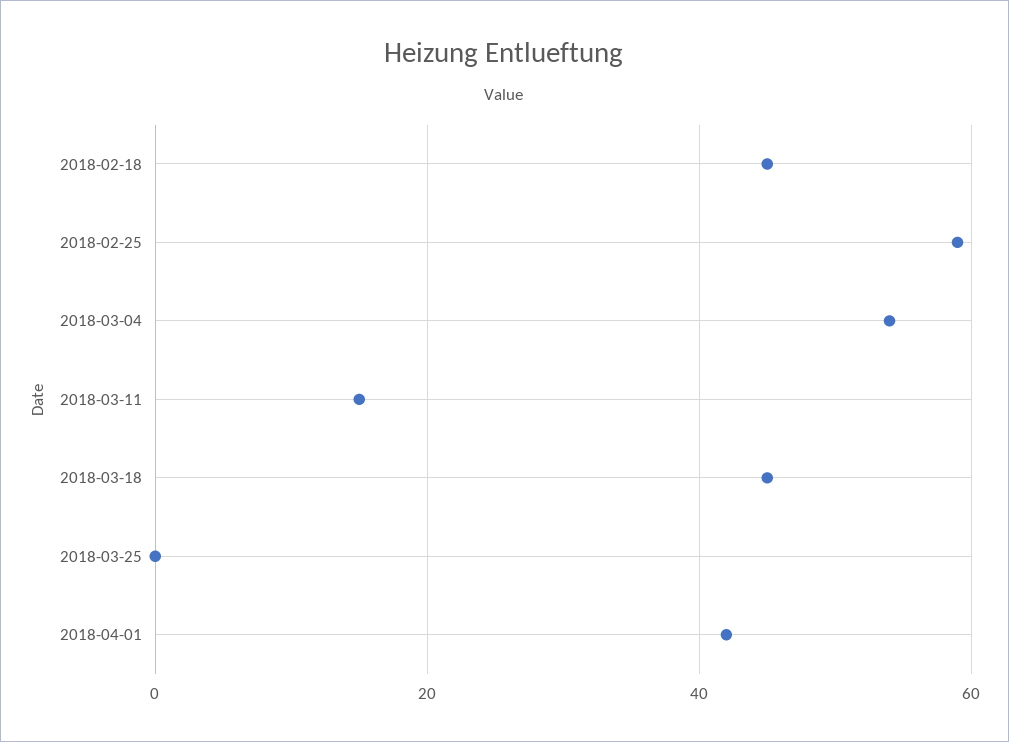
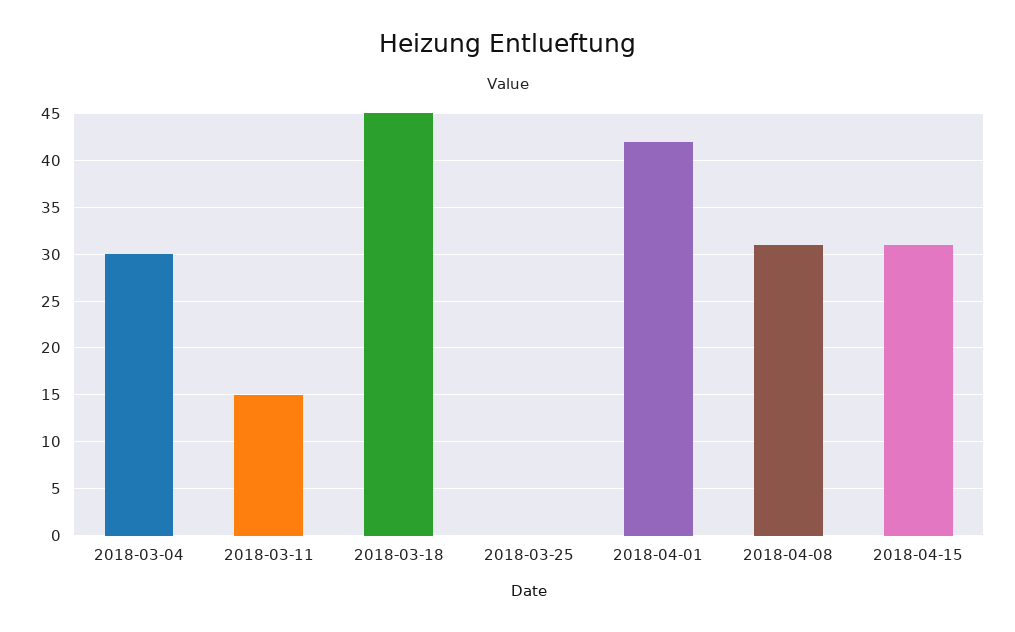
2018-02-18: 45 -> none
2018-02-25: 60 -> none
2018-03-04: 55 -> 30
2018-04-08: none -> 31
2018-04-15: none -> 31

